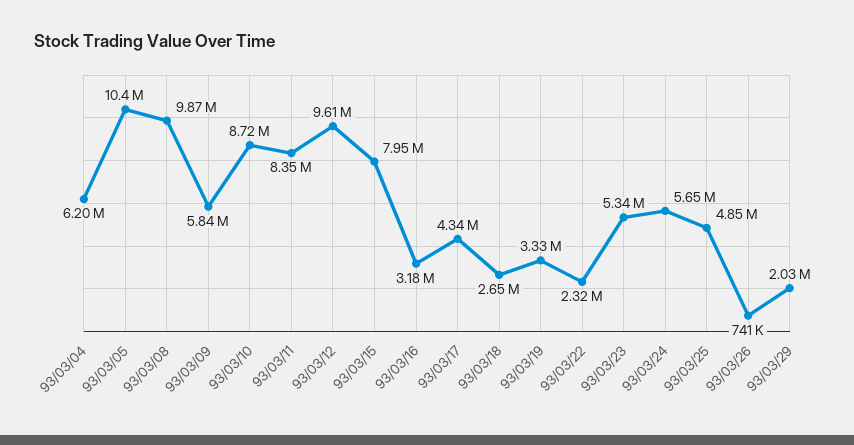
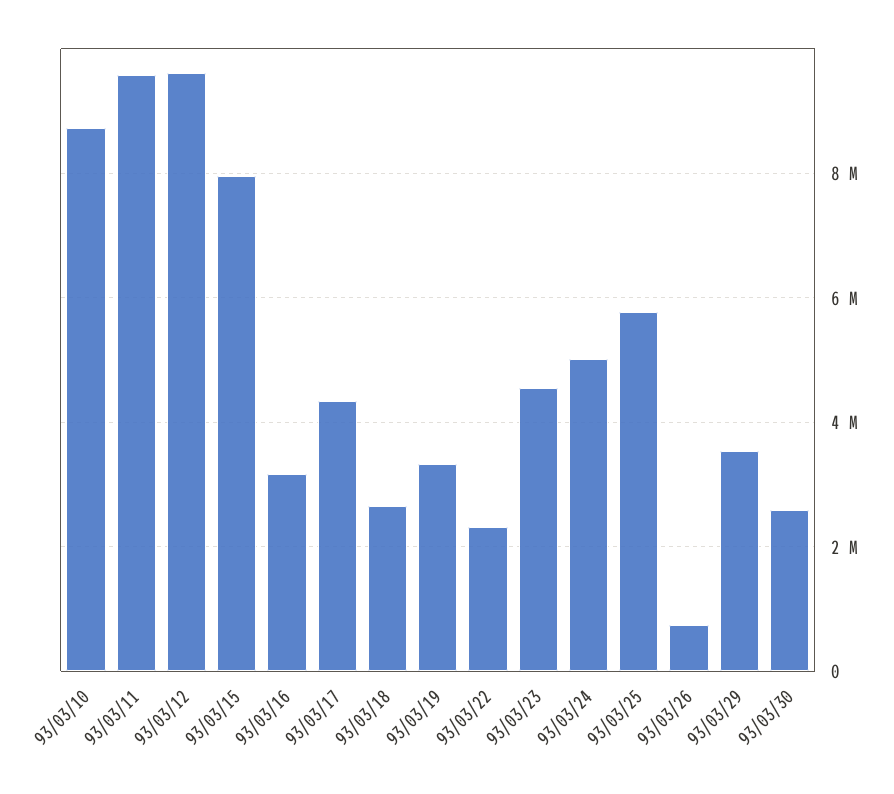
93/03/04: 6200000 -> none
93/03/05: 10400000 -> none
93/03/08: 9870000 -> none
93/03/09: 5840000 -> none
93/03/11: 8350000 -> 9600000
93/03/23: 5340000 -> 4600000
93/03/24: 5650000 -> 5000000
93/03/25: 4850000 -> 5800000
93/03/29: 2030000 -> 3600000
93/03/30: none -> 2600000

